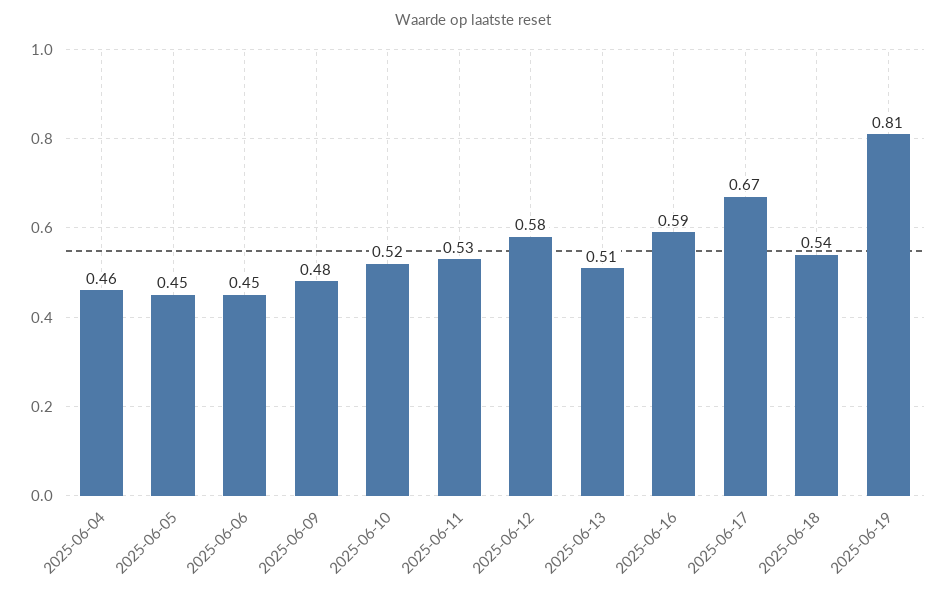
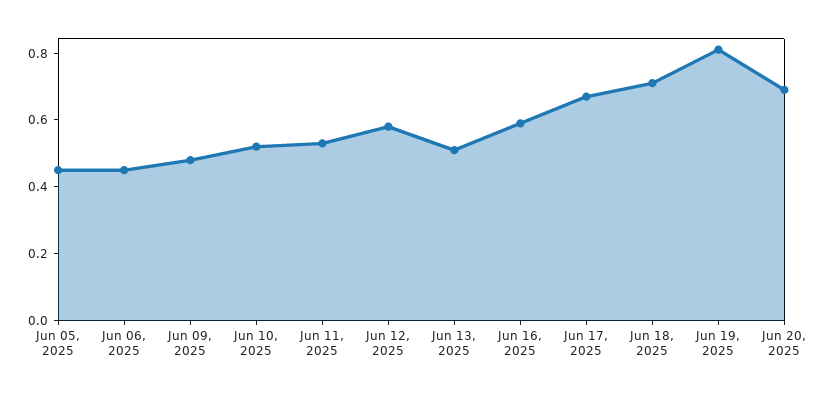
2025-06-04: 0.46 -> none
2025-06-18: 0.54 -> 0.7
Jun 20, 2025: none -> 0.7

